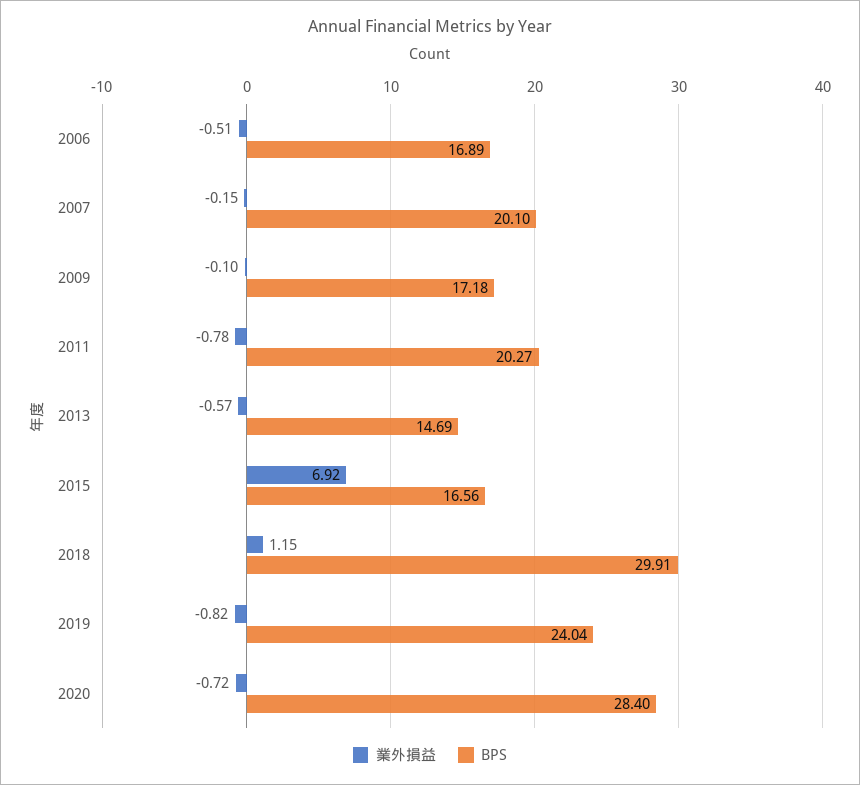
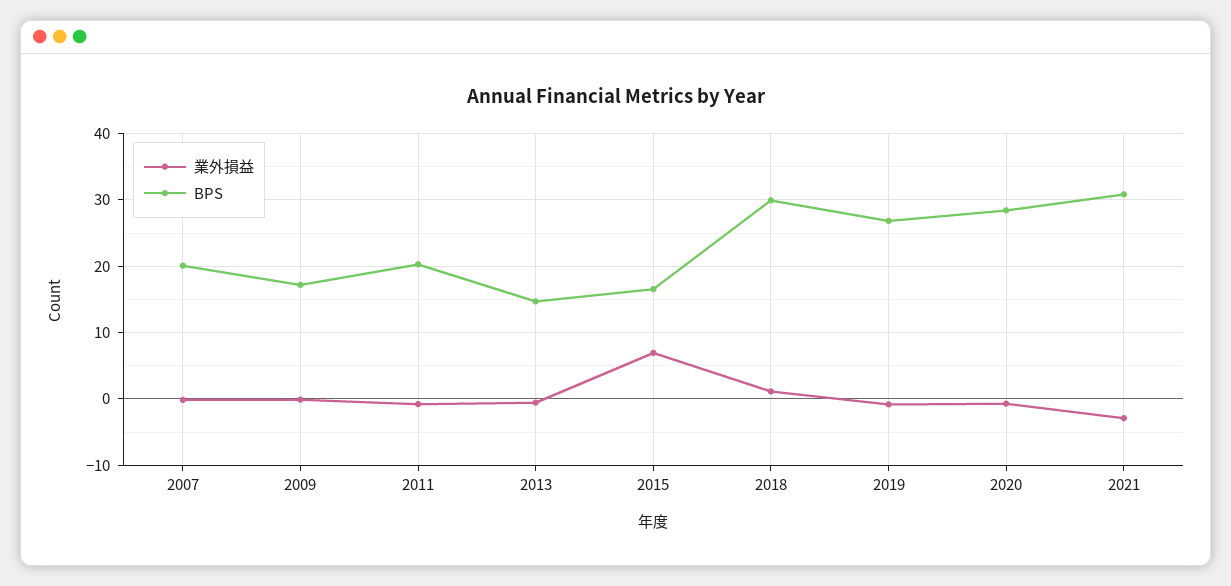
業外損益, 2006: -0.51 -> none
BPS, 2006: 16.89 -> none
BPS, 2019: 24.04 -> 27
業外損益, 2021: none -> -3
BPS, 2021: none -> 31

